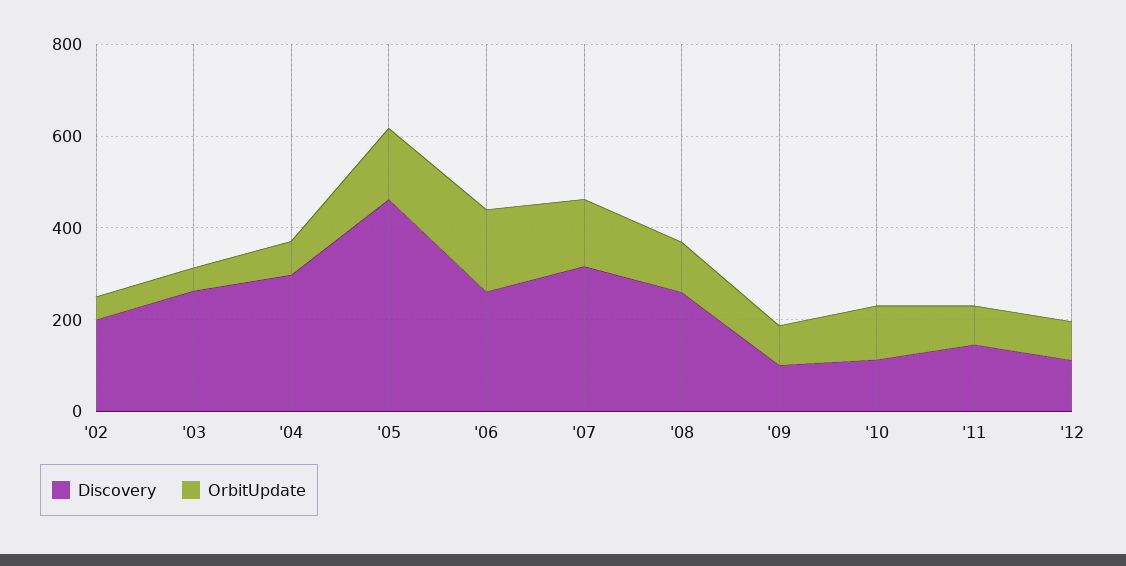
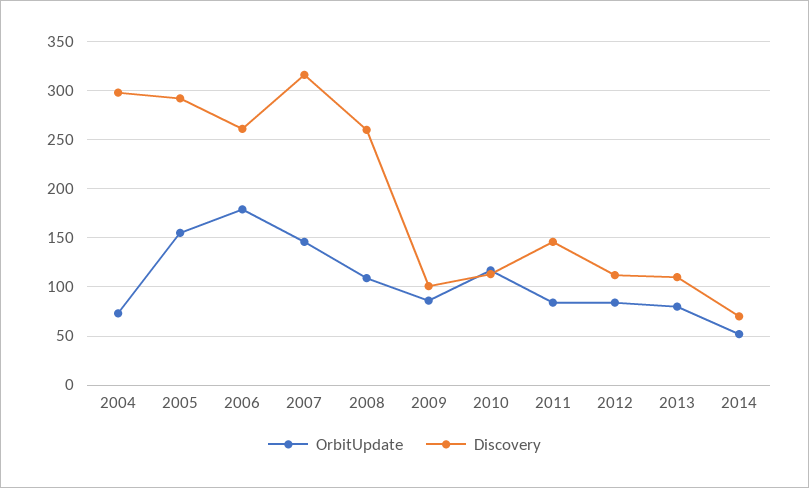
Discovery, '02: 200 -> none
OrbitUpdate, '02: 50 -> none
Discovery, '03: 250 -> none
OrbitUpdate, '03: 50 -> none
Discovery, '05: 450 -> 290
OrbitUpdate, 2013: none -> 80
Discovery, 2013: none -> 110
OrbitUpdate, 2014: none -> 50
Discovery, 2014: none -> 70

